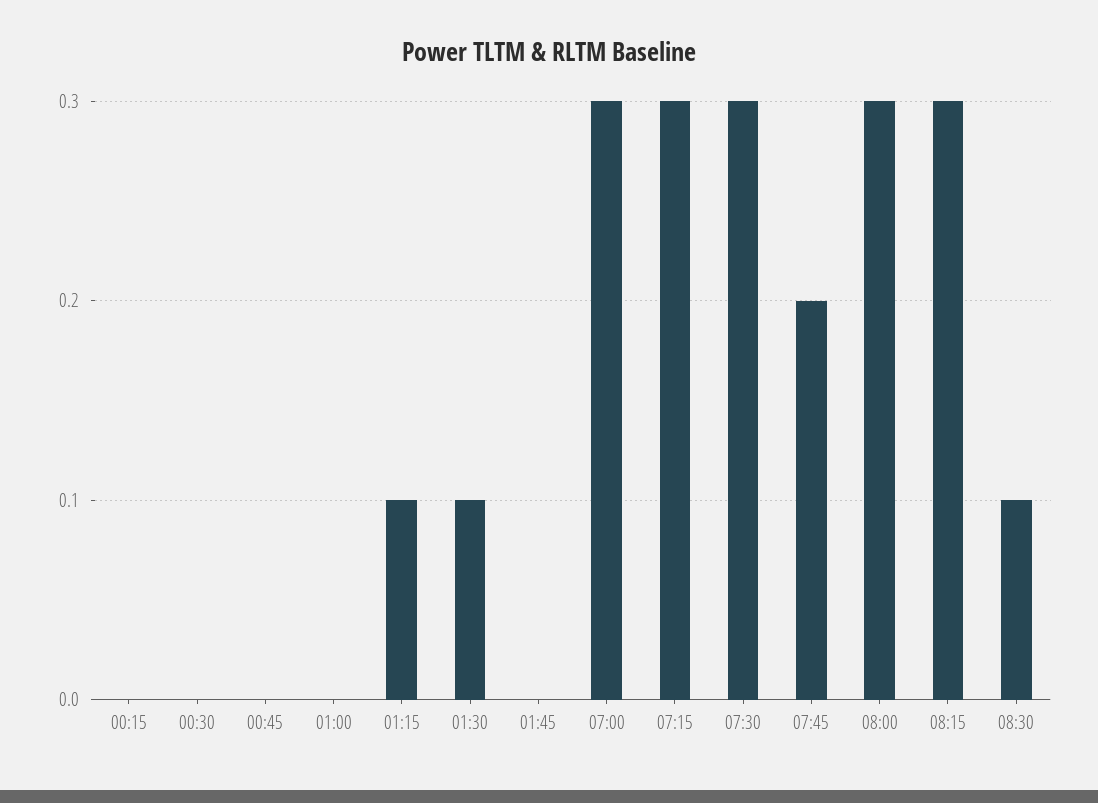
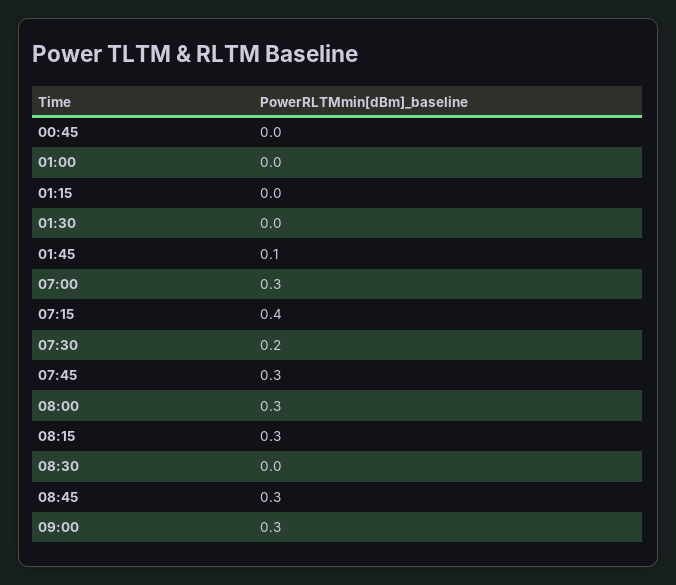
00:15: 0 -> none
00:30: 0 -> none
01:15: 0.1 -> 0
01:30: 0.1 -> 0
01:45: 0 -> 0.1
07:15: 0.3 -> 0.4
07:30: 0.3 -> 0.2
07:45: 0.2 -> 0.3
08:30: 0.1 -> 0
08:45: none -> 0.3
09:00: none -> 0.3

